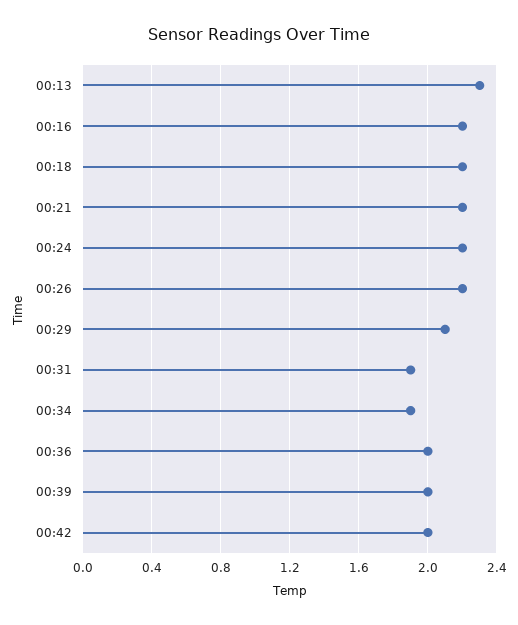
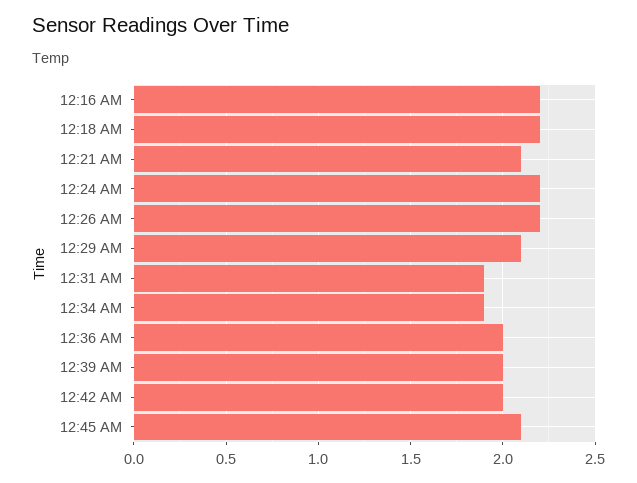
00:13: 2.3 -> none
00:21: 2.2 -> 2.1
12:45 AM: none -> 2.1

